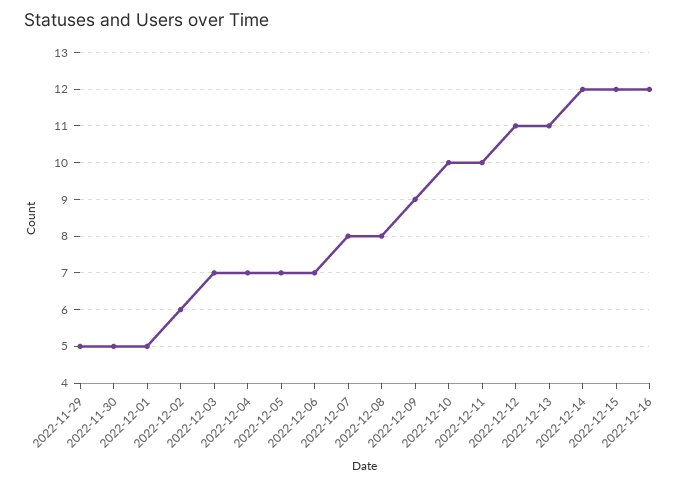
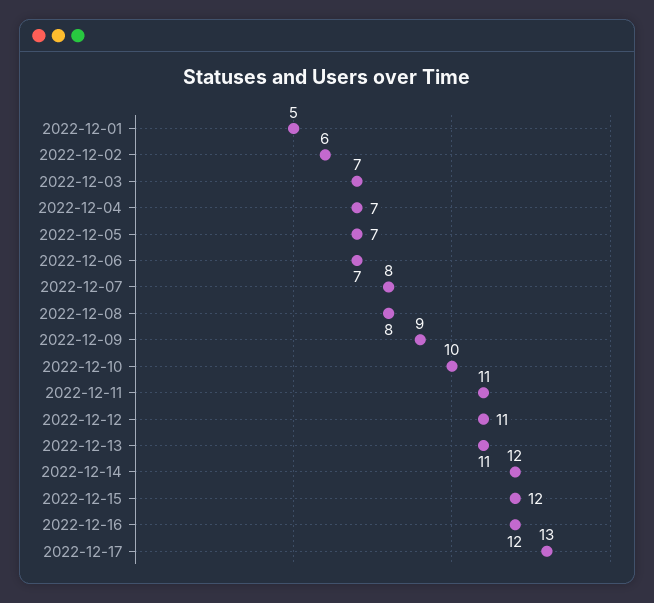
2022-11-29: 5 -> none
2022-11-30: 5 -> none
2022-12-11: 10 -> 11
2022-12-17: none -> 13

